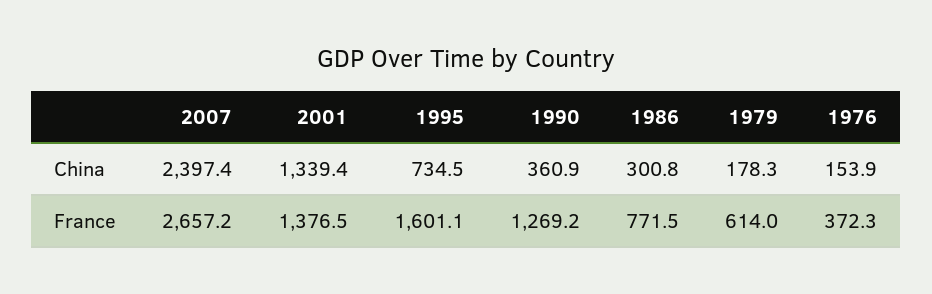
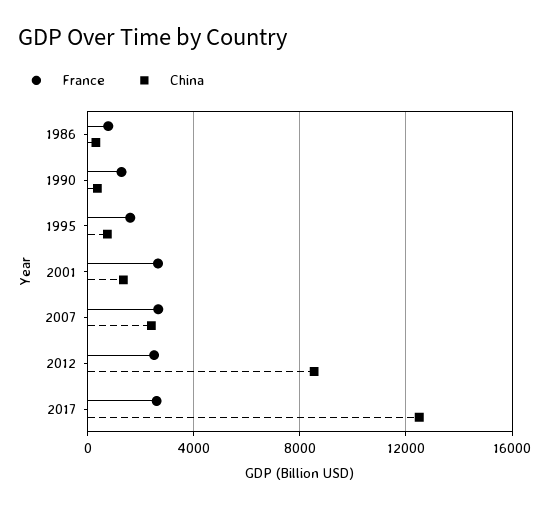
China, 1979: 178.3 -> none
China, 1976: 153.9 -> none
France, 2001: 1376.5 -> 2500
France, 1979: 614 -> none
France, 1976: 372.3 -> none
France, 2012: none -> 2500
China, 2012: none -> 8500
France, 2017: none -> 2500
China, 2017: none -> 12500

